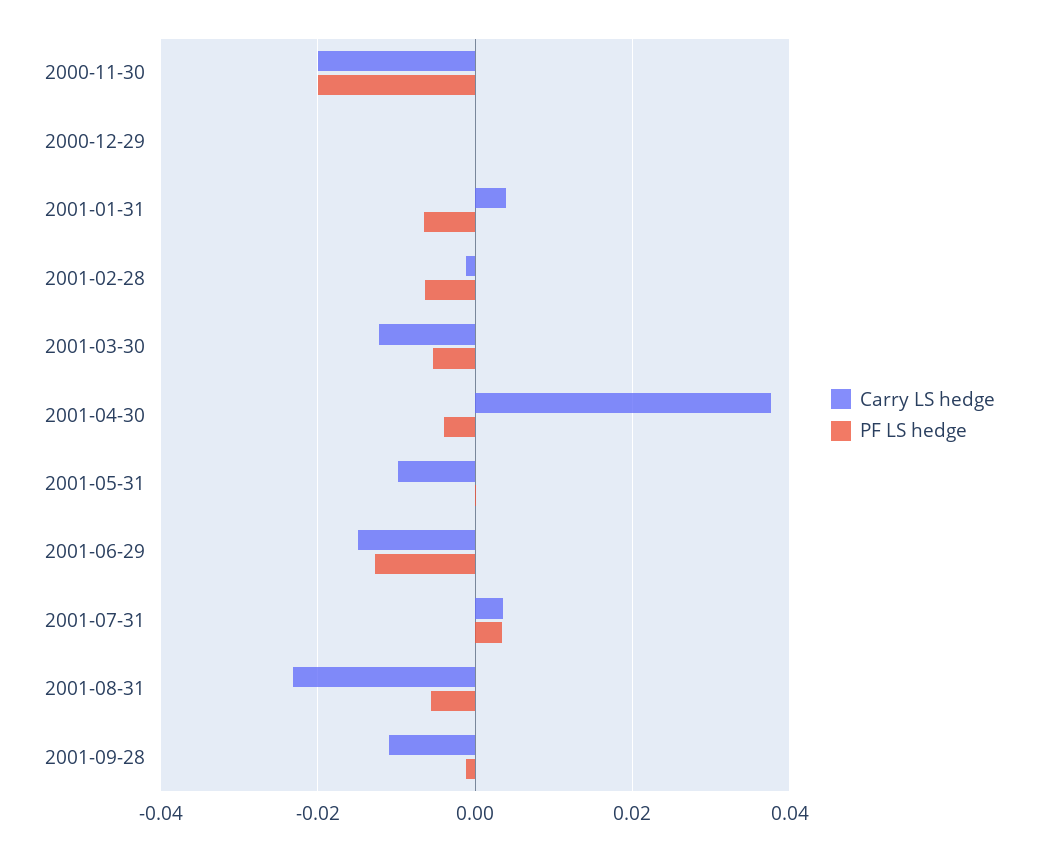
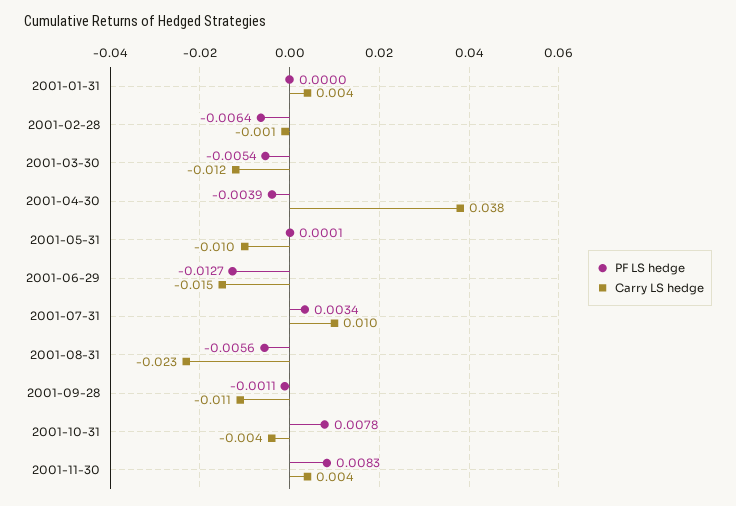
Carry LS hedge, 2000-11-30: -0.02 -> none
PF LS hedge, 2000-11-30: -0.02 -> none
Carry LS hedge, 2000-12-29: 0 -> none
PF LS hedge, 2000-12-29: 0 -> none
PF LS hedge, 2001-01-31: -0.006 -> 0
Carry LS hedge, 2001-07-31: 0.004 -> 0.01
PF LS hedge, 2001-10-31: none -> 0.0078
Carry LS hedge, 2001-10-31: none -> -0.004
PF LS hedge, 2001-11-30: none -> 0.0083
Carry LS hedge, 2001-11-30: none -> 0.004

